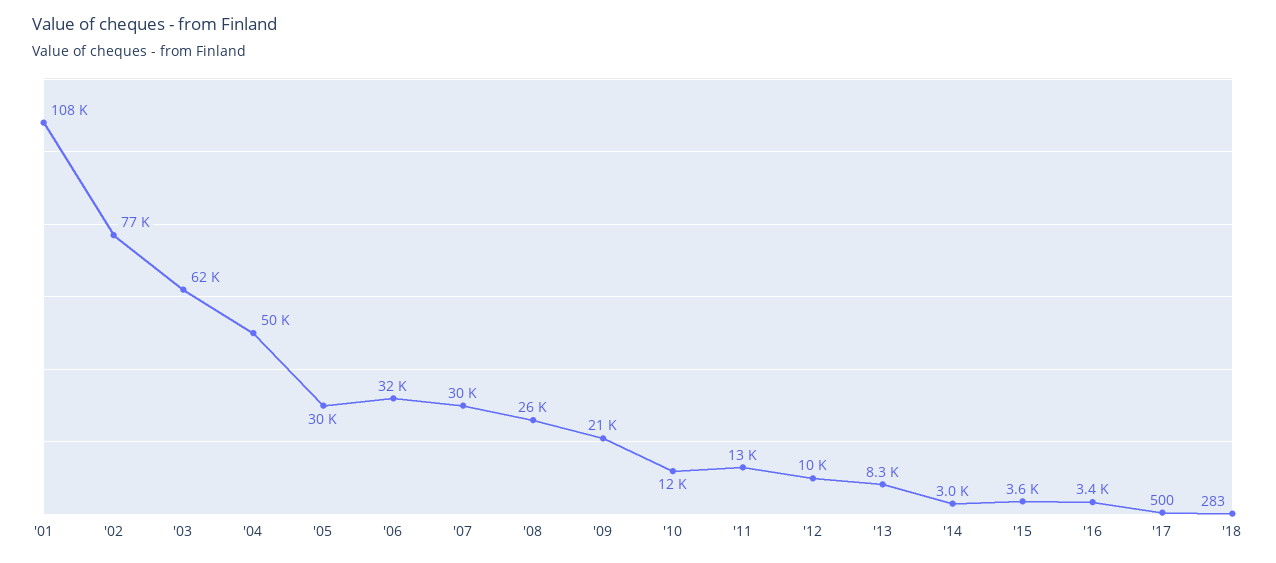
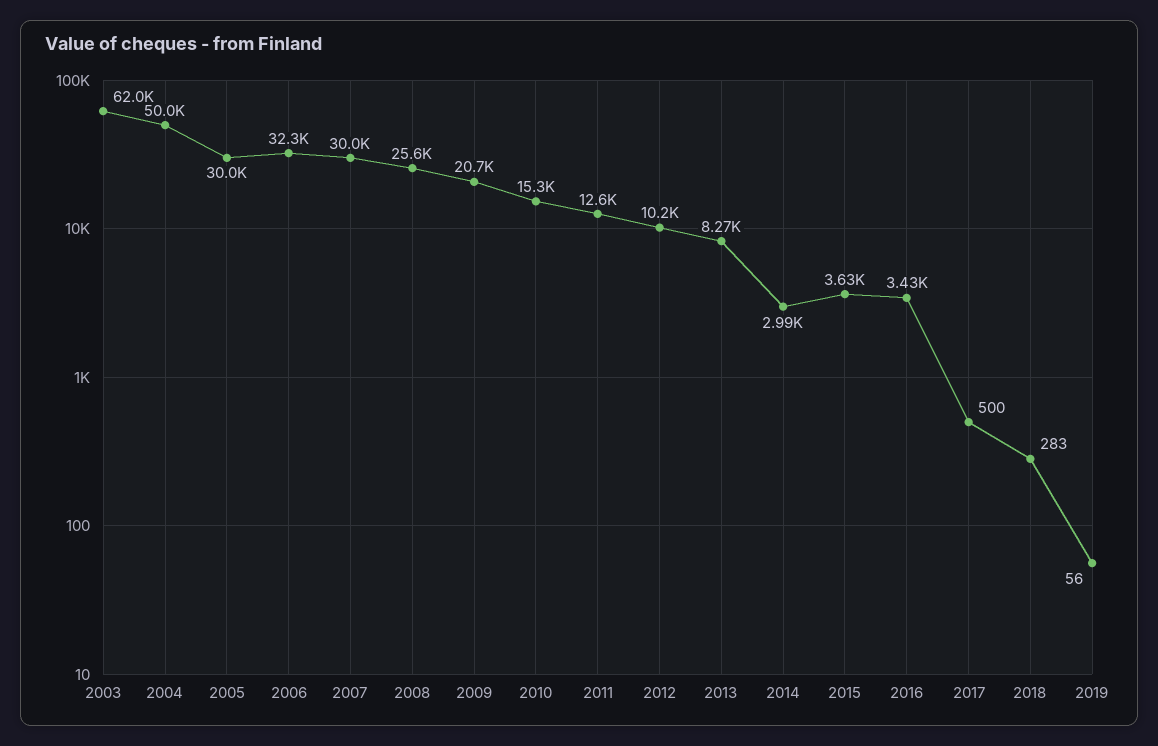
'01: 108000 -> none
'02: 77000 -> none
'10: 12000 -> 15300
2019: none -> 56

